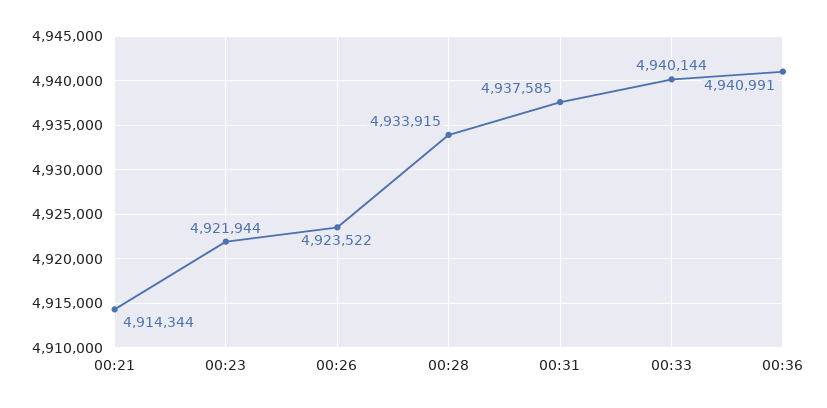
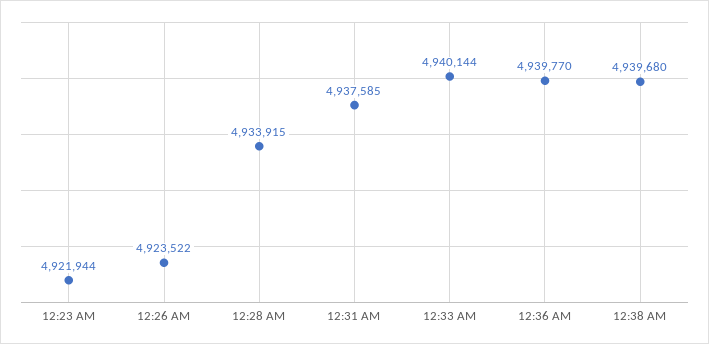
00:21: 4914344 -> none
00:36: 4940991 -> 4939770
12:38 AM: none -> 4939680

